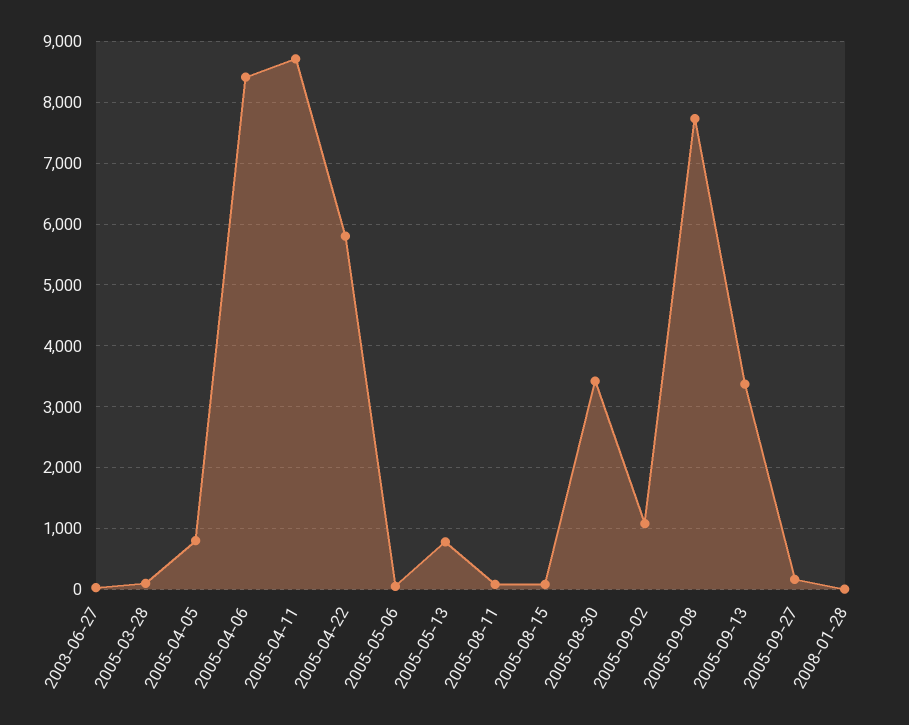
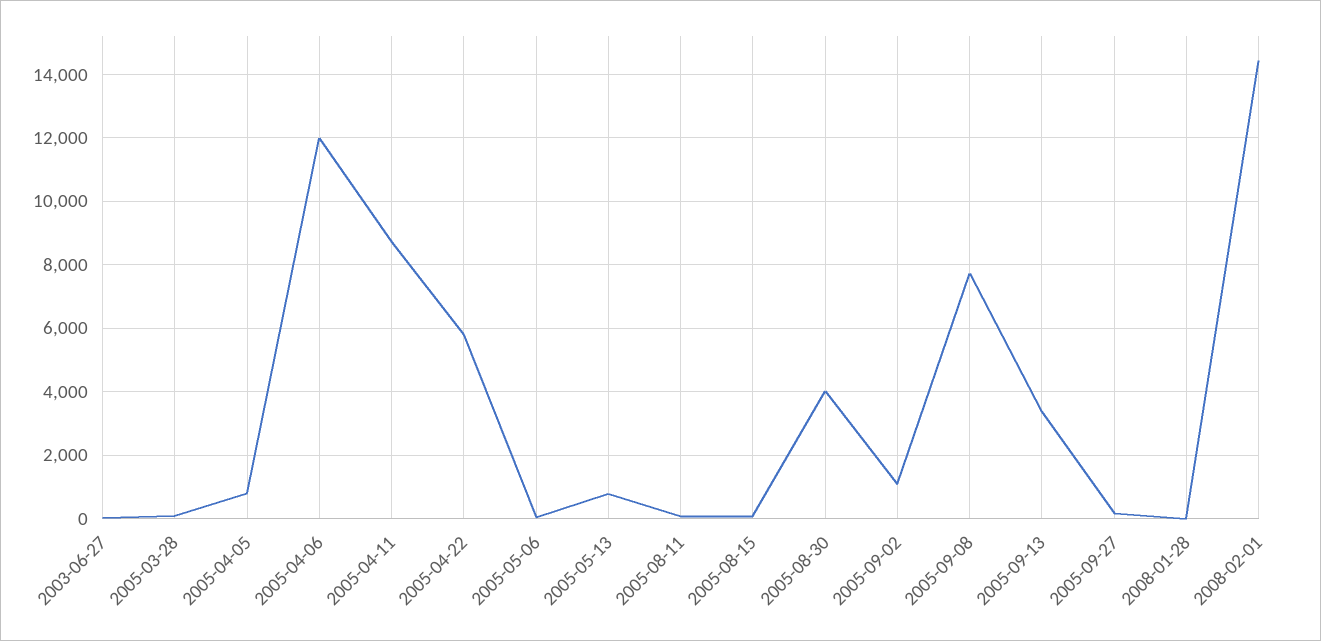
2005-04-06: 8400 -> 12000
2005-08-30: 3400 -> 4000
2008-02-01: none -> 14400

